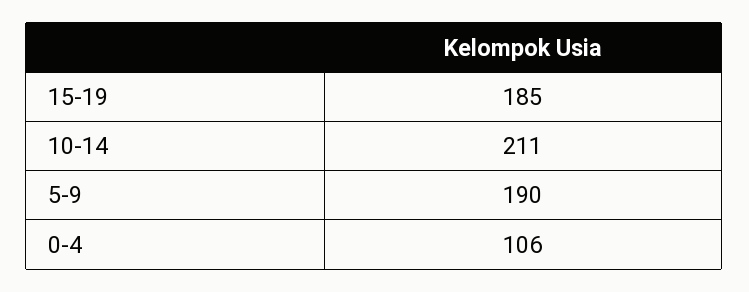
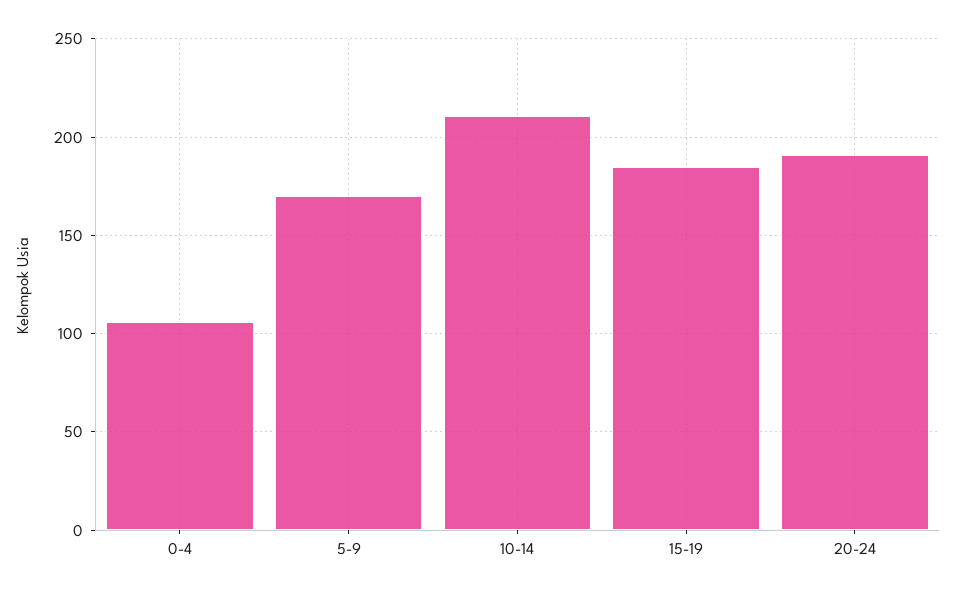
5-9: 190 -> 170
20-24: none -> 190

